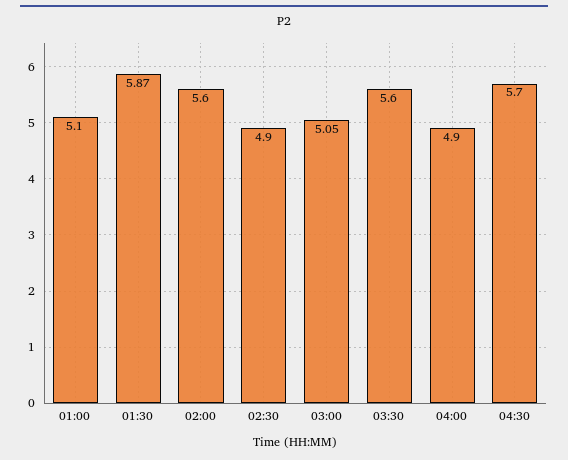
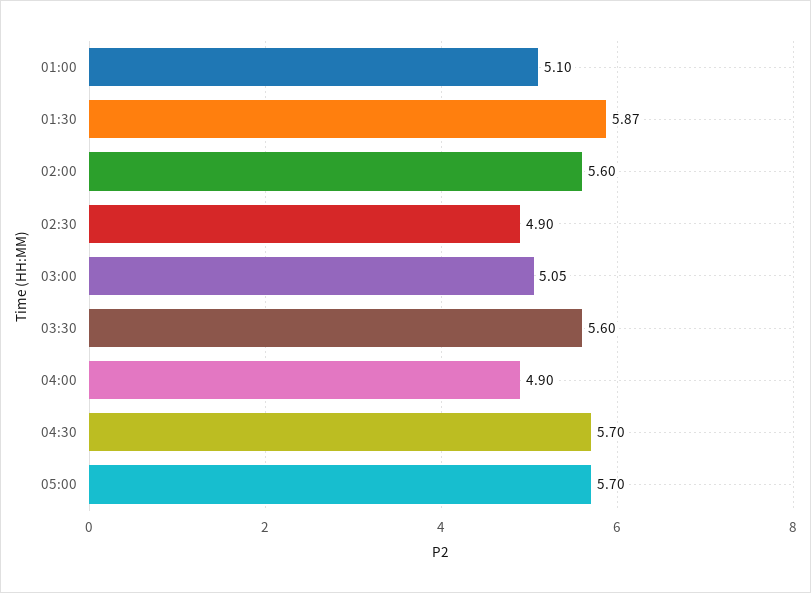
05:00: none -> 5.7

